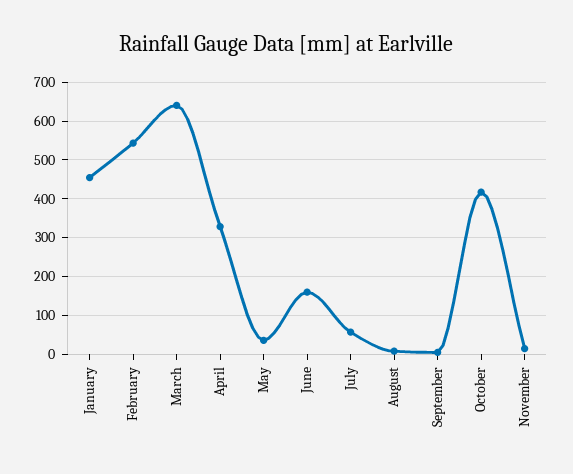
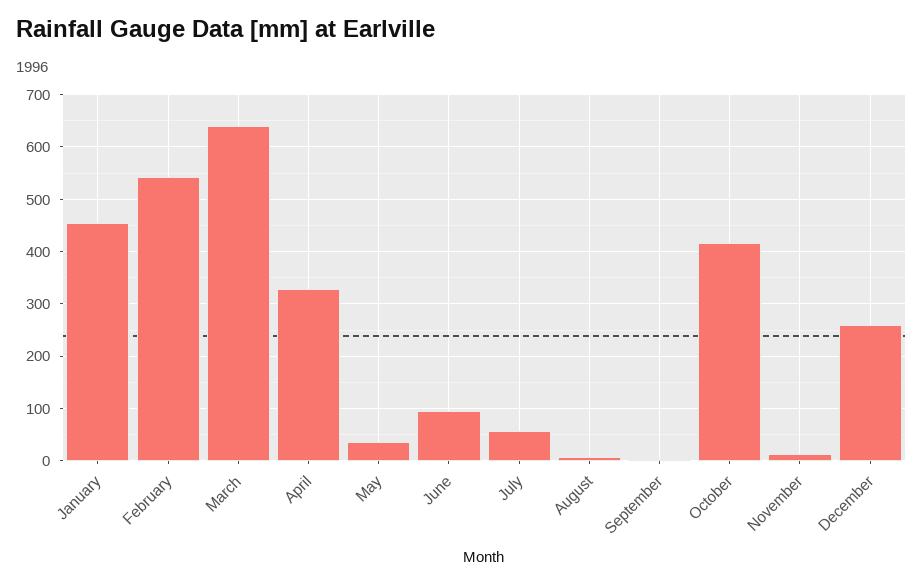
June: 160 -> 100
December: none -> 260

